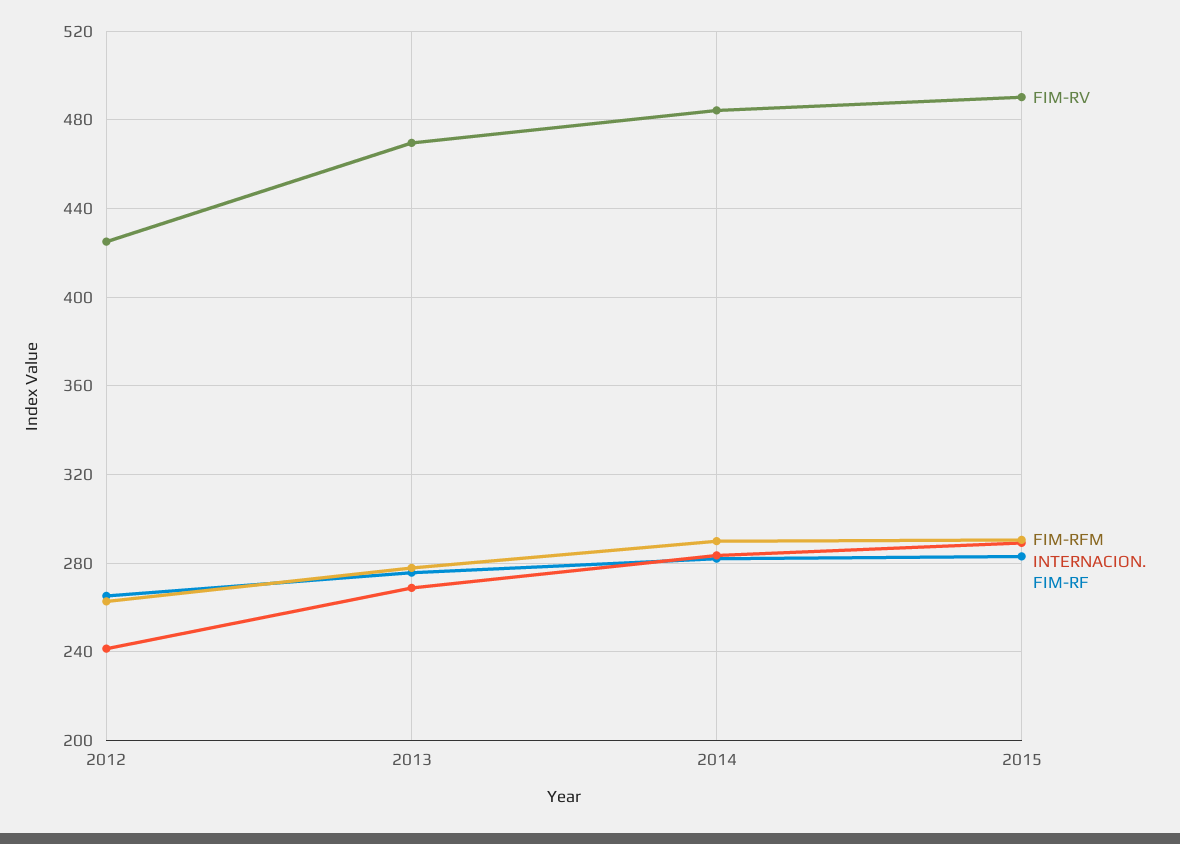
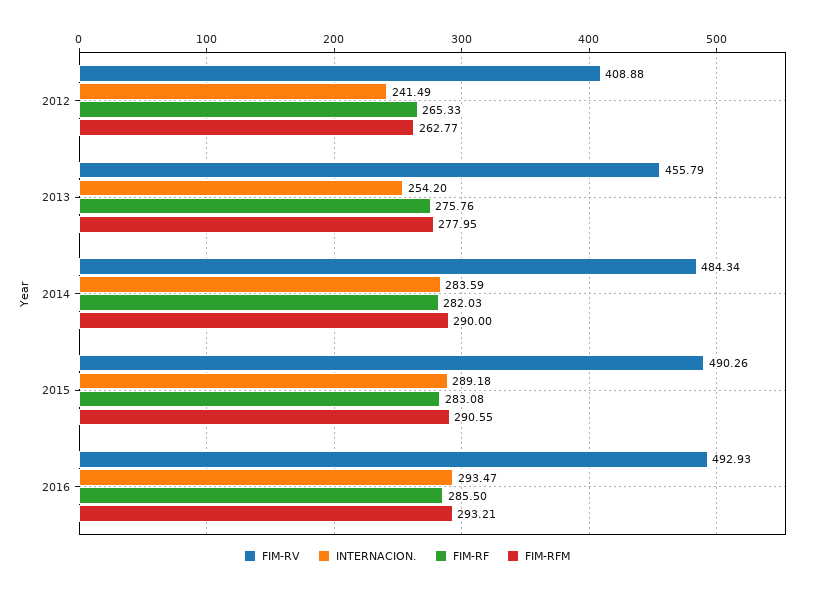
FIM-RV, 2012: 425 -> 408.88
FIM-RV, 2013: 470 -> 455.79
INTERNACION., 2013: 270 -> 254.2
FIM-RV, 2016: none -> 492.93
INTERNACION., 2016: none -> 293.47
FIM-RF, 2016: none -> 285.5
FIM-RFM, 2016: none -> 293.21

